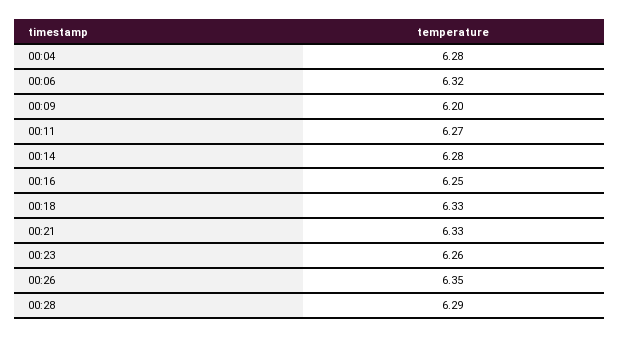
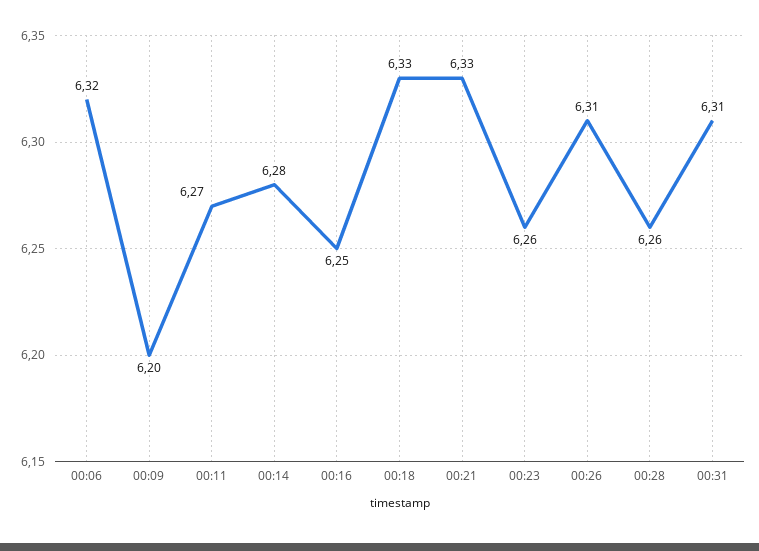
00:04: 6.28 -> none
00:26: 6.35 -> 6.31
00:28: 6.29 -> 6.26
00:31: none -> 6.31

